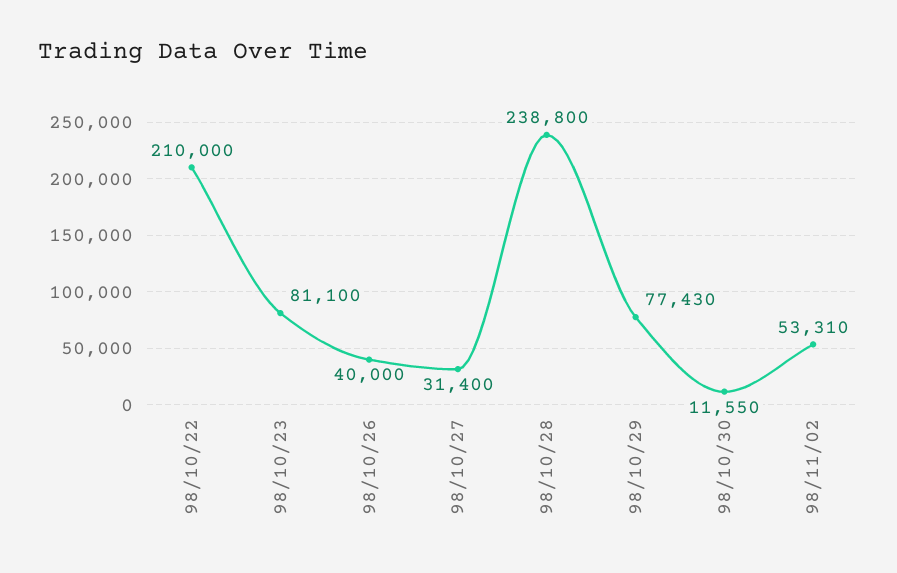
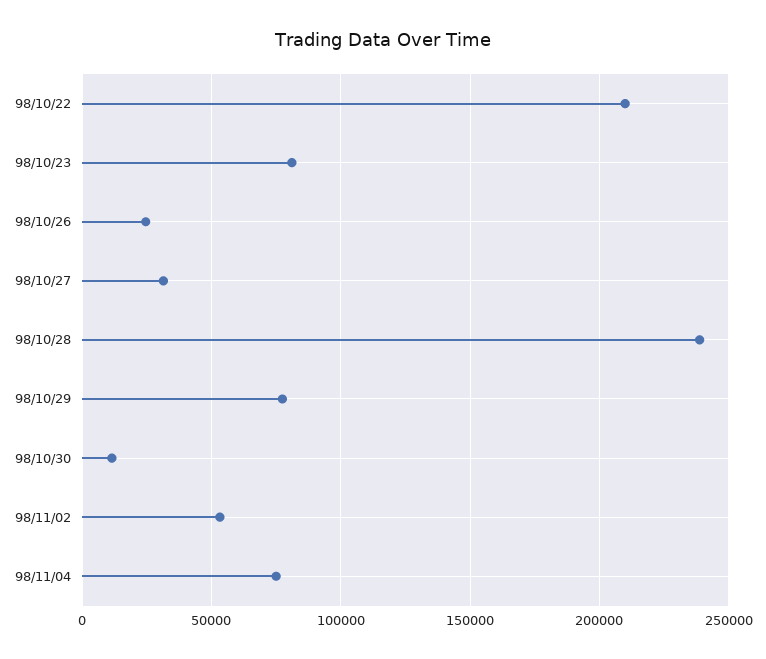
98/10/26: 40000 -> 25000
98/11/04: none -> 75000

